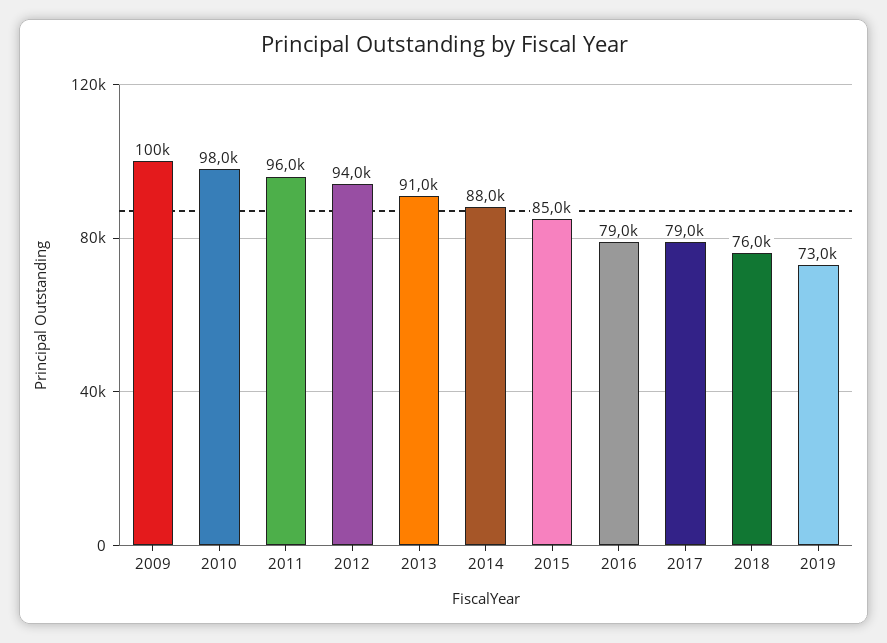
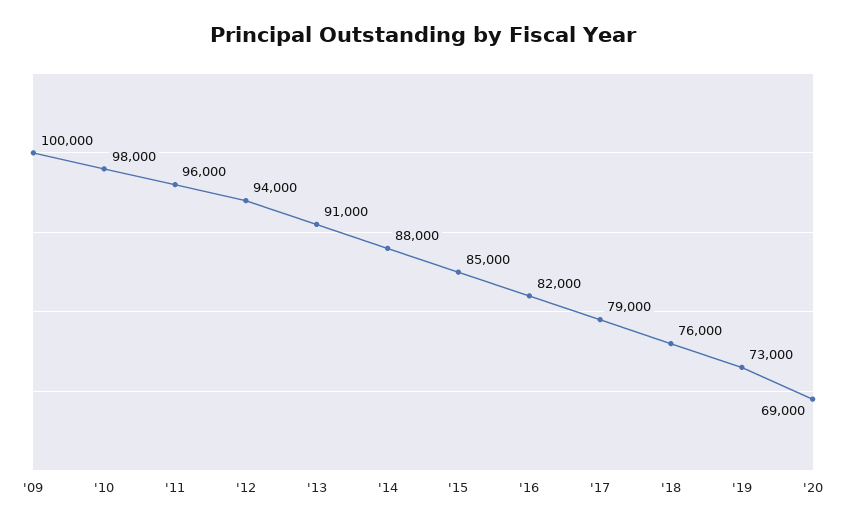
2016: 79000 -> 82000
'20: none -> 69000

